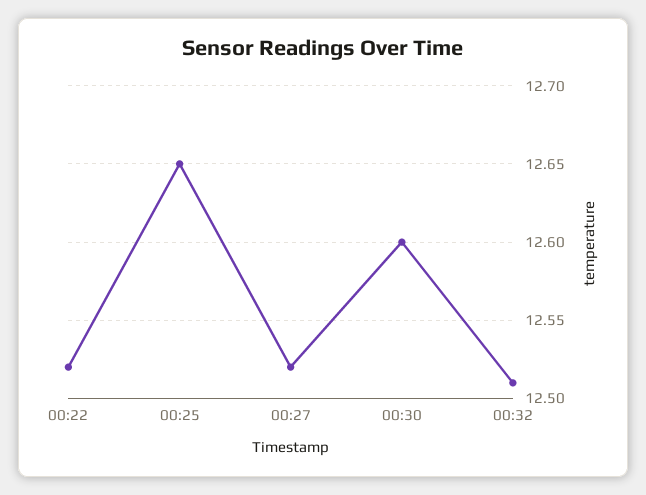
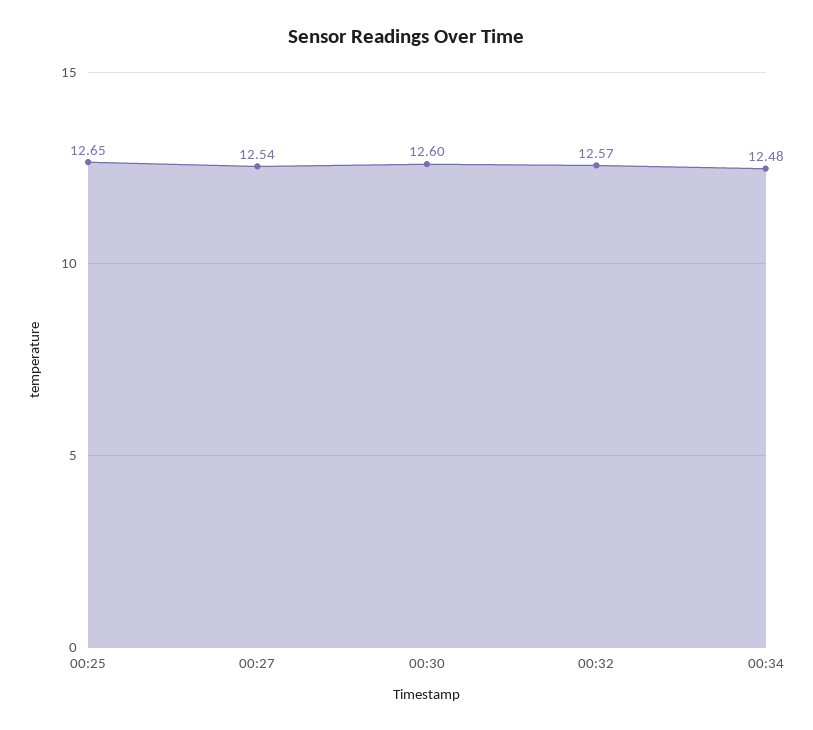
00:22: 12.52 -> none
00:27: 12.52 -> 12.54
00:32: 12.51 -> 12.57
00:34: none -> 12.48

